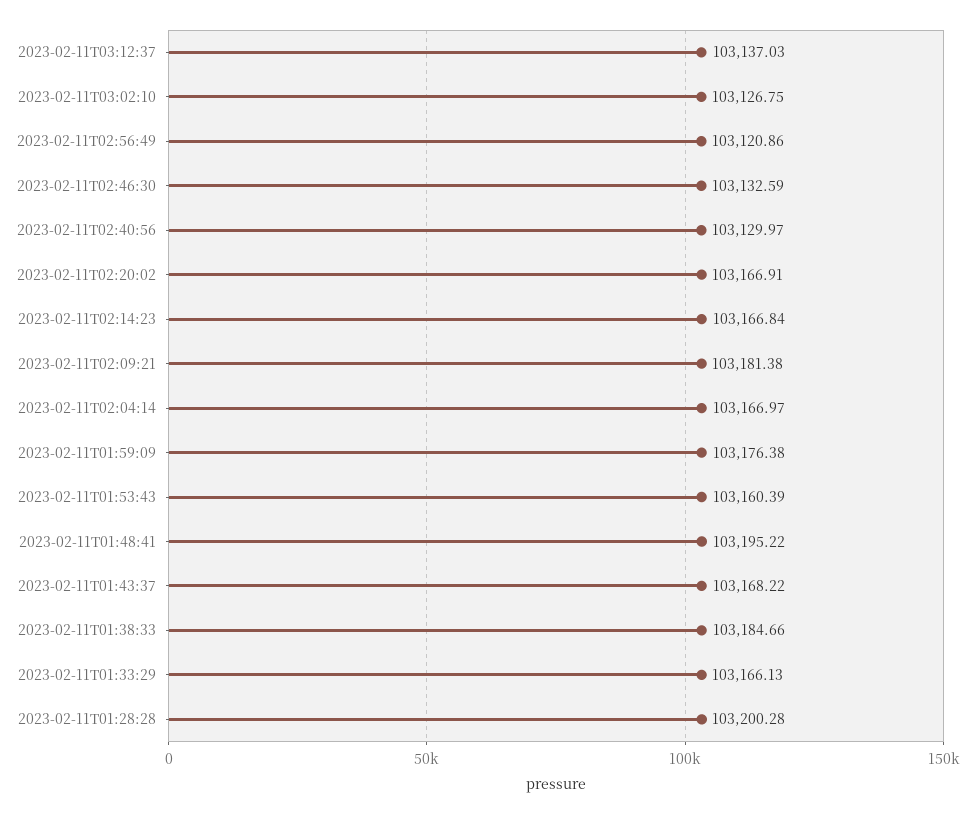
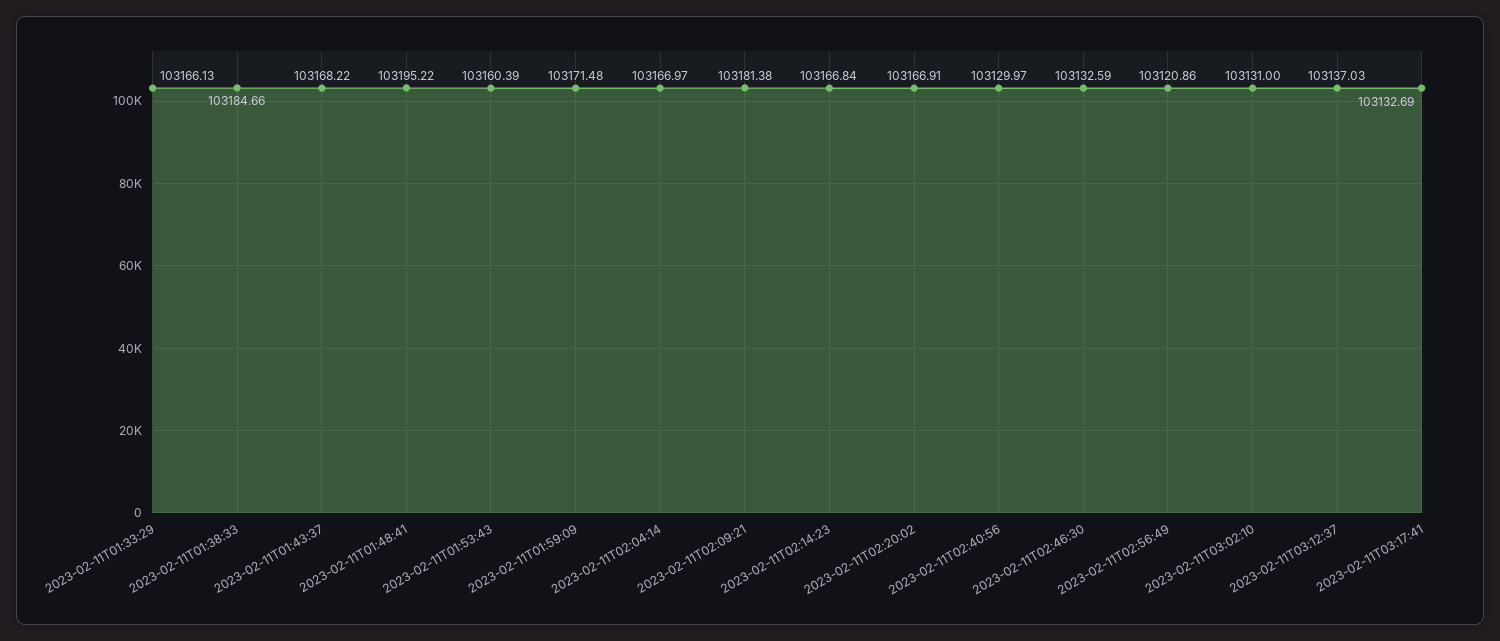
2023-02-11T03:02:10: 103126.75 -> 103131
2023-02-11T01:59:09: 103176.38 -> 103171.48
2023-02-11T01:28:28: 103200.28 -> none
2023-02-11T03:17:41: none -> 103132.69

